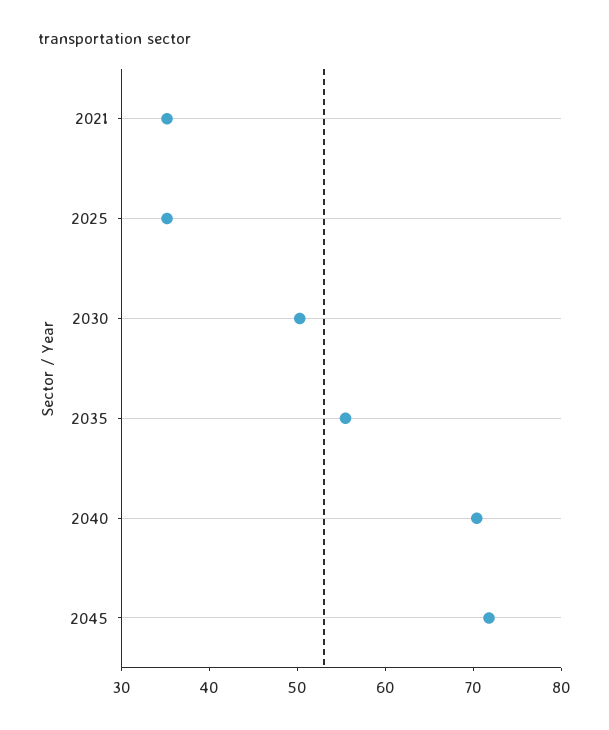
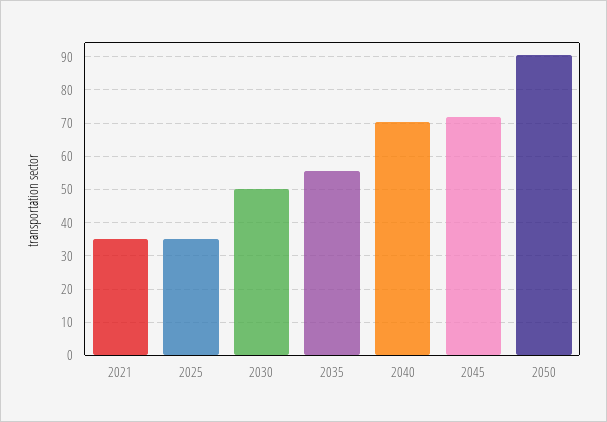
2050: none -> 90

